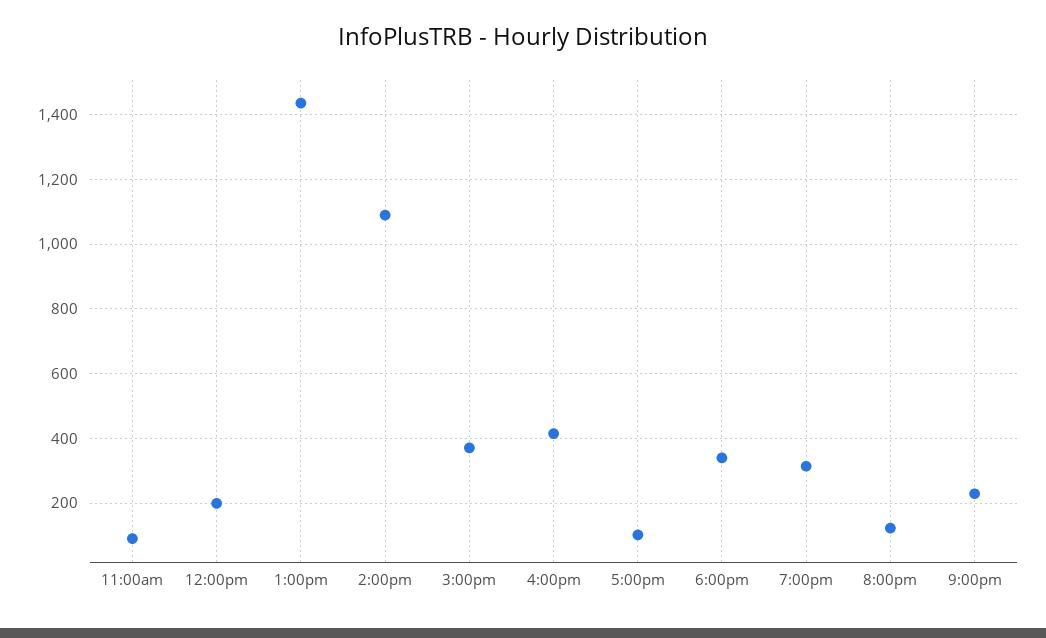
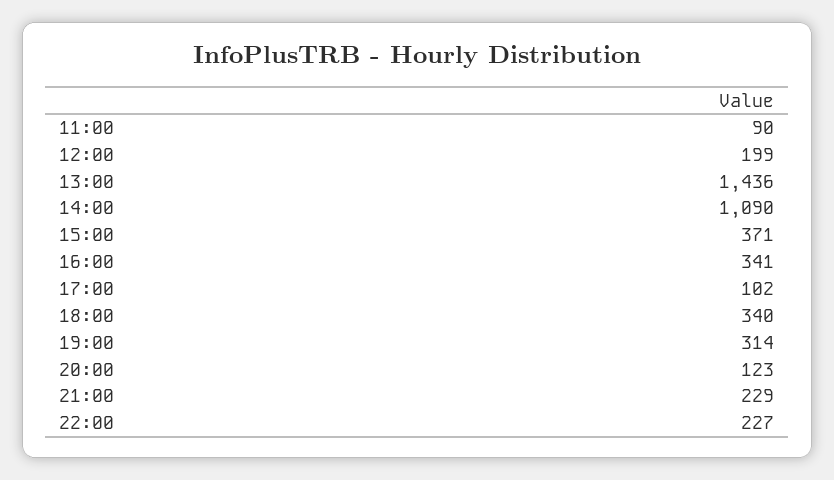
4:00pm: 420 -> 341
22:00: none -> 227

